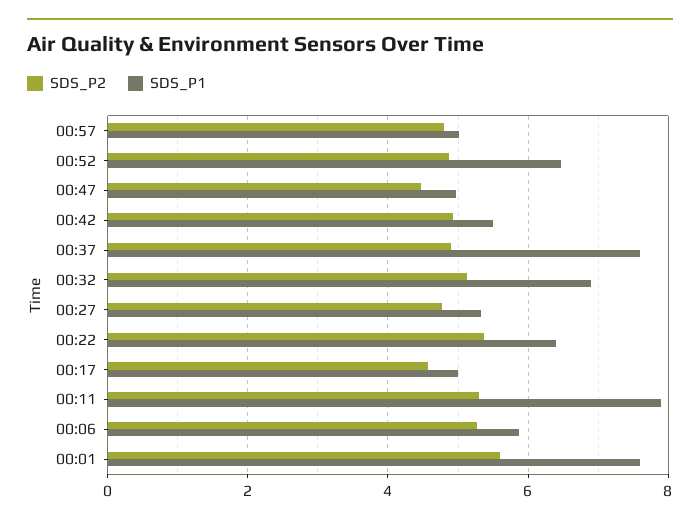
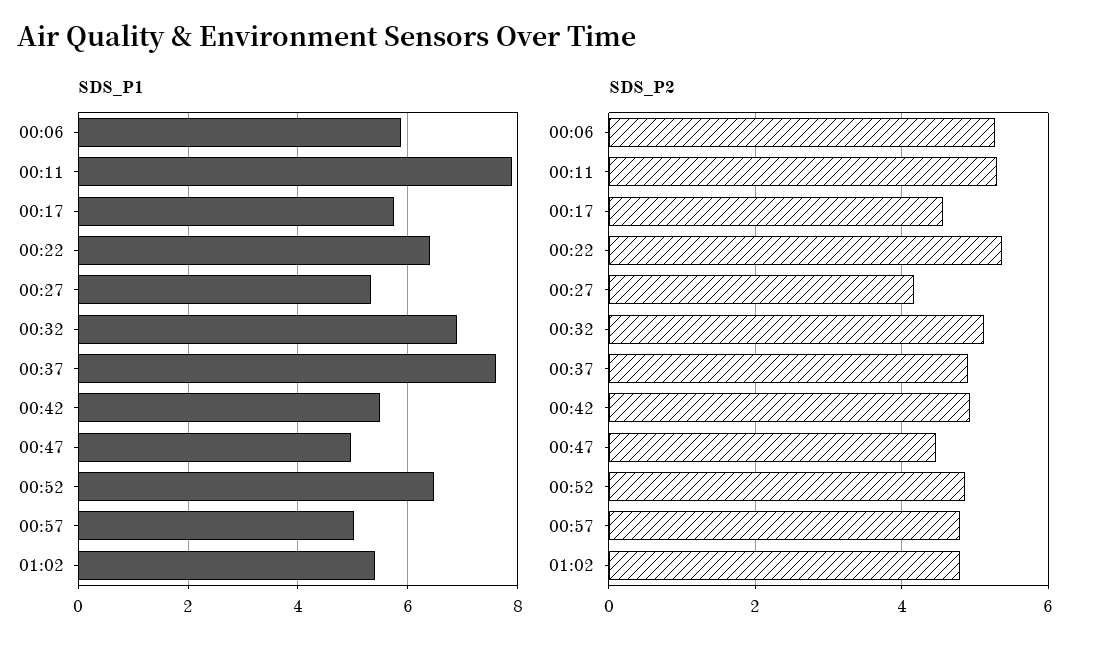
SDS_P2, 00:27: 4.8 -> 4.2
SDS_P1, 00:17: 5 -> 5.8
SDS_P2, 00:01: 5.6 -> none
SDS_P1, 00:01: 7.6 -> none
SDS_P1, 01:02: none -> 5.4
SDS_P2, 01:02: none -> 4.8

